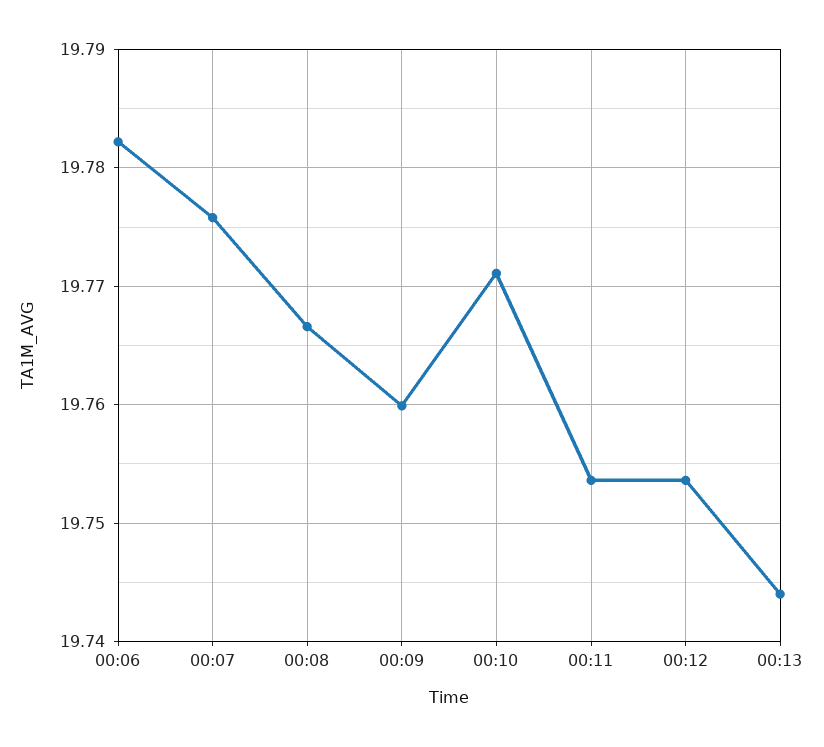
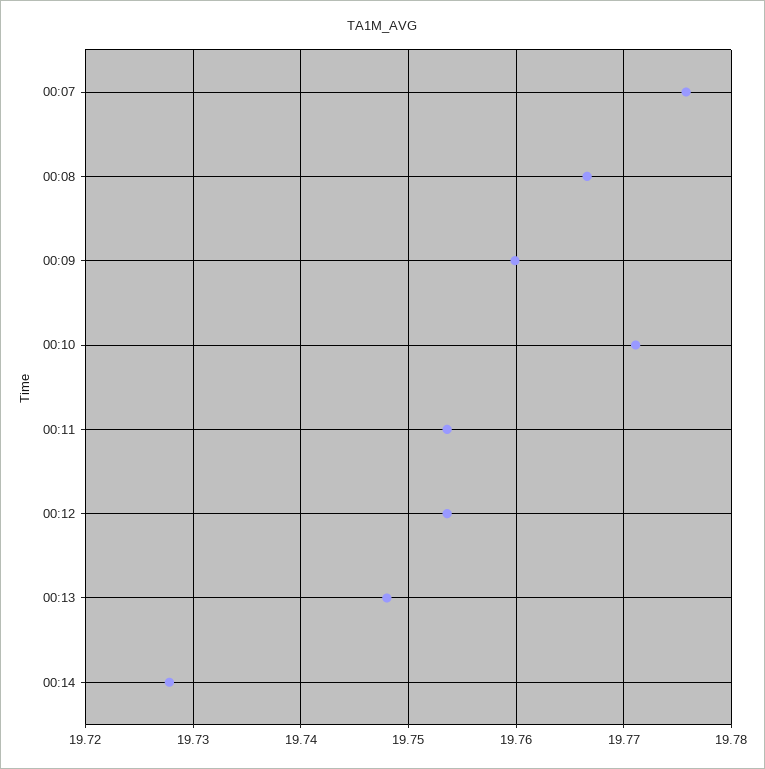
00:06: 19.782 -> none
00:13: 19.744 -> 19.748
00:14: none -> 19.728

